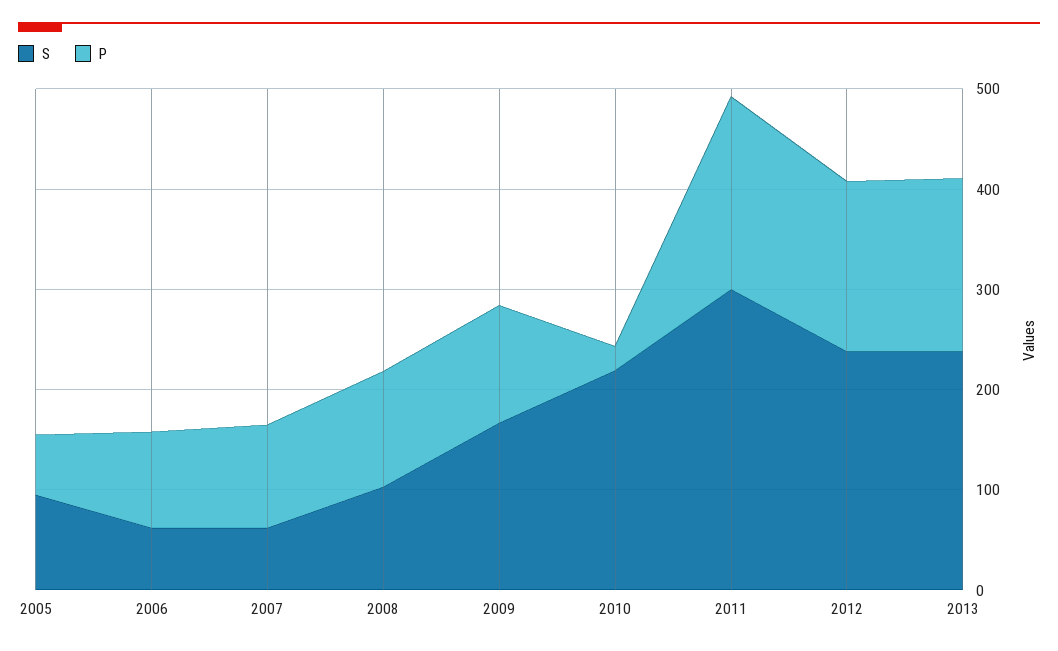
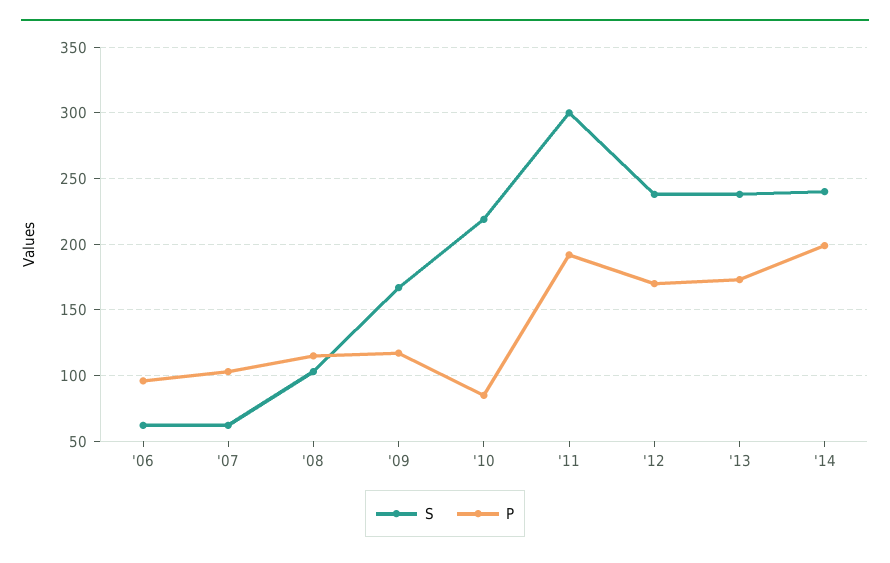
S, 2005: 100 -> none
P, 2005: 60 -> none
P, 2010: 20 -> 85
S, '14: none -> 240
P, '14: none -> 200

